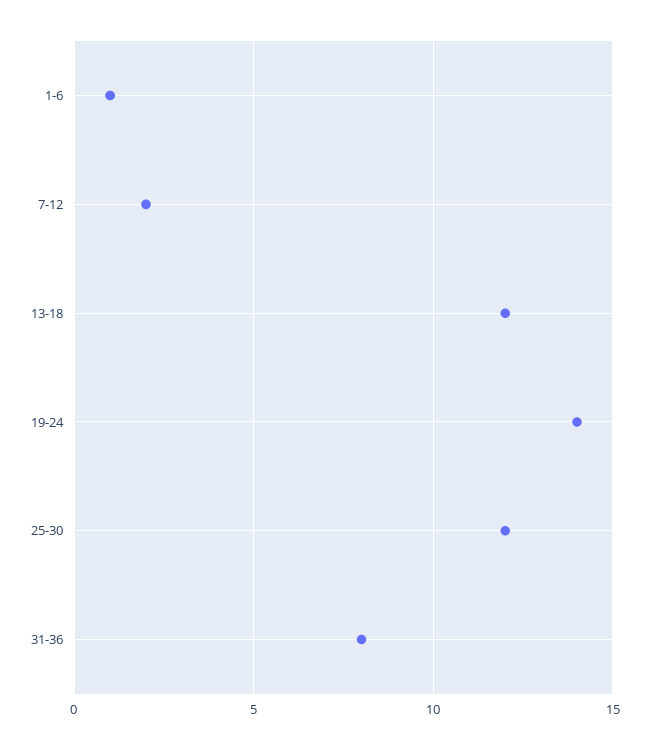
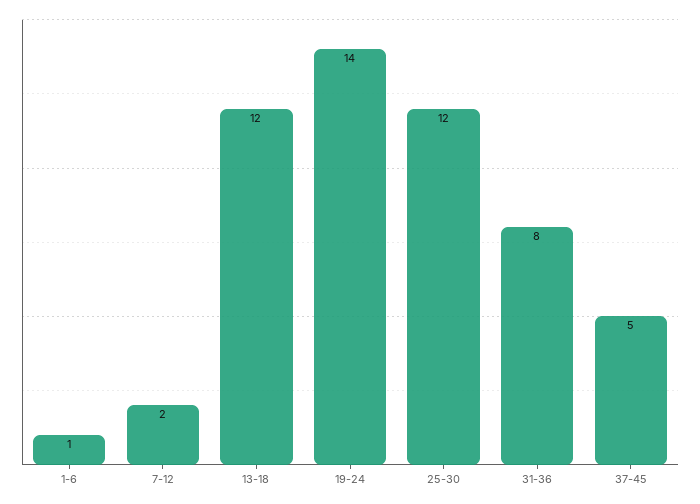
37-45: none -> 5

